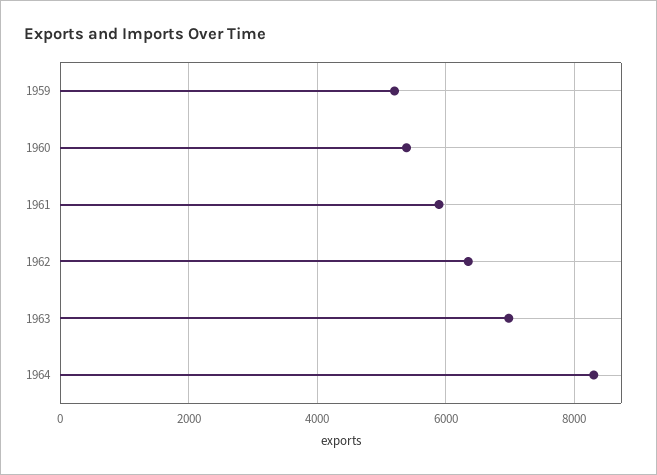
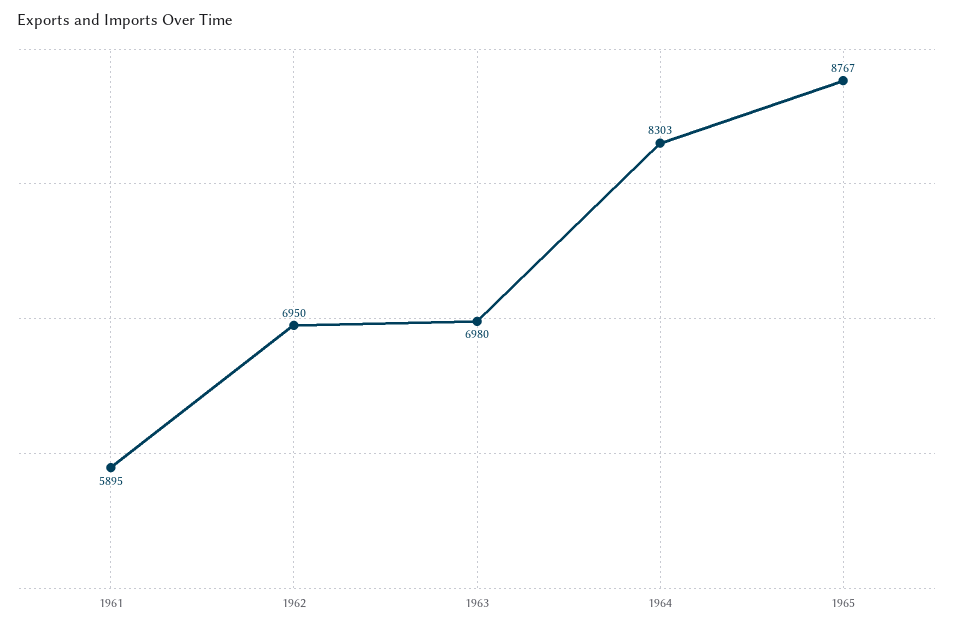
1959: 5200 -> none
1960: 5400 -> none
1962: 6400 -> 6950
1965: none -> 8767

